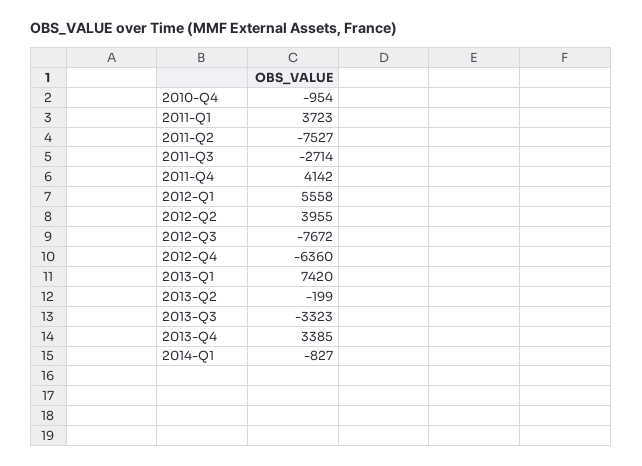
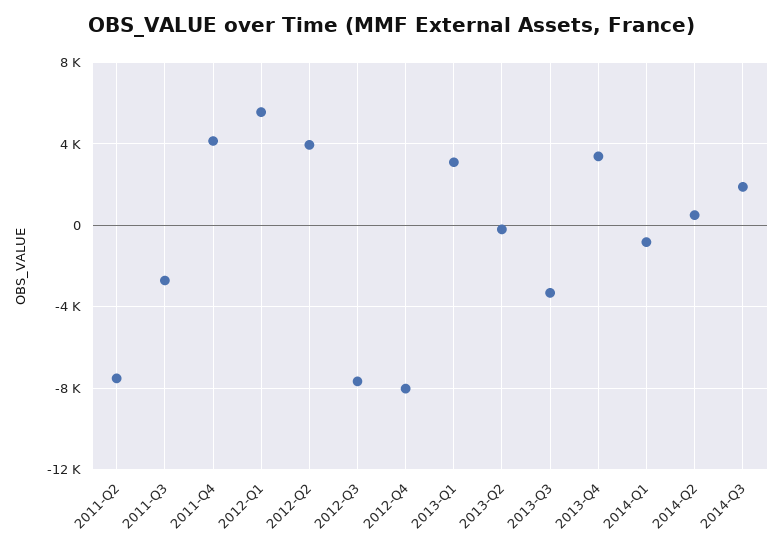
2010-Q4: -954 -> none
2011-Q1: 3723 -> none
2012-Q4: -6360 -> -8000
2013-Q1: 7420 -> 3000
2014-Q2: none -> 500
2014-Q3: none -> 2000

